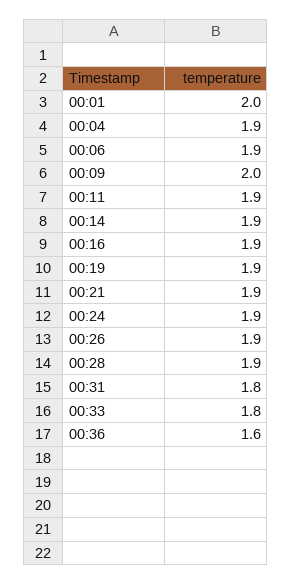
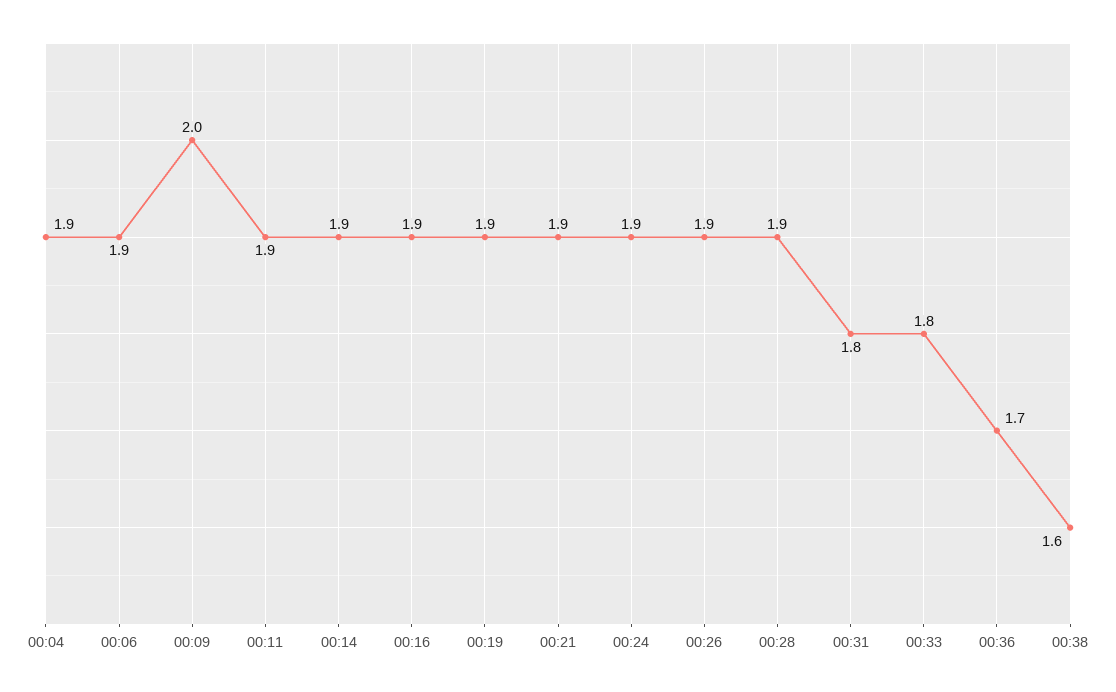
00:01: 2 -> none
00:36: 1.6 -> 1.7
00:38: none -> 1.6

